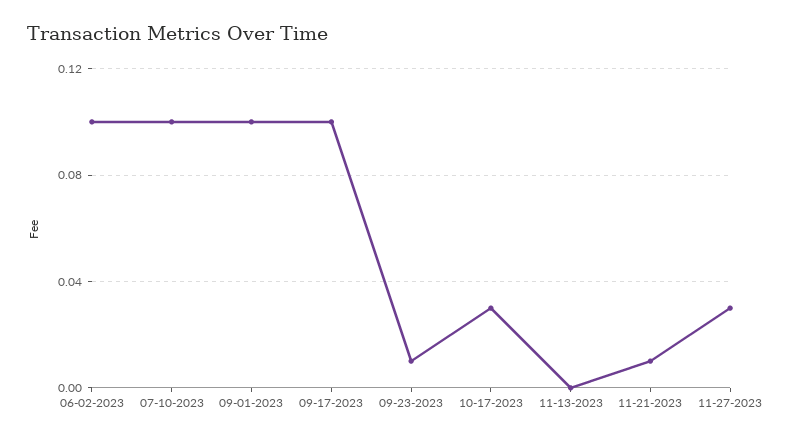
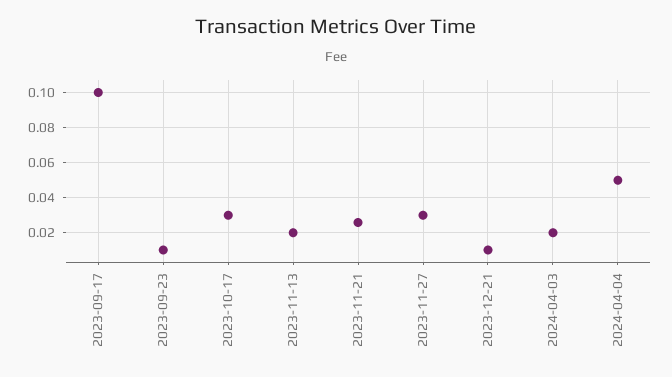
06-02-2023: 0.1 -> none
07-10-2023: 0.1 -> none
09-01-2023: 0.1 -> none
11-13-2023: 0 -> 0.02
11-21-2023: 0.01 -> 0.025
2023-12-21: none -> 0.01
2024-04-03: none -> 0.02
2024-04-04: none -> 0.05

